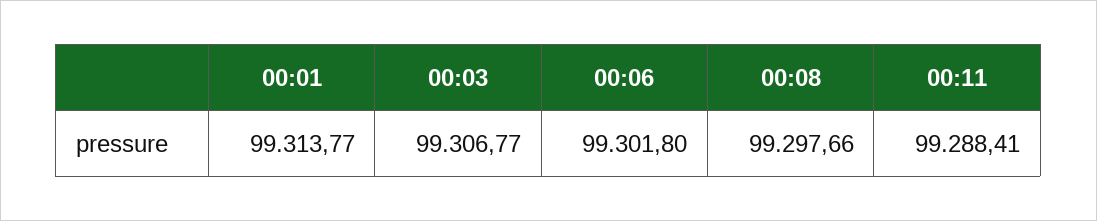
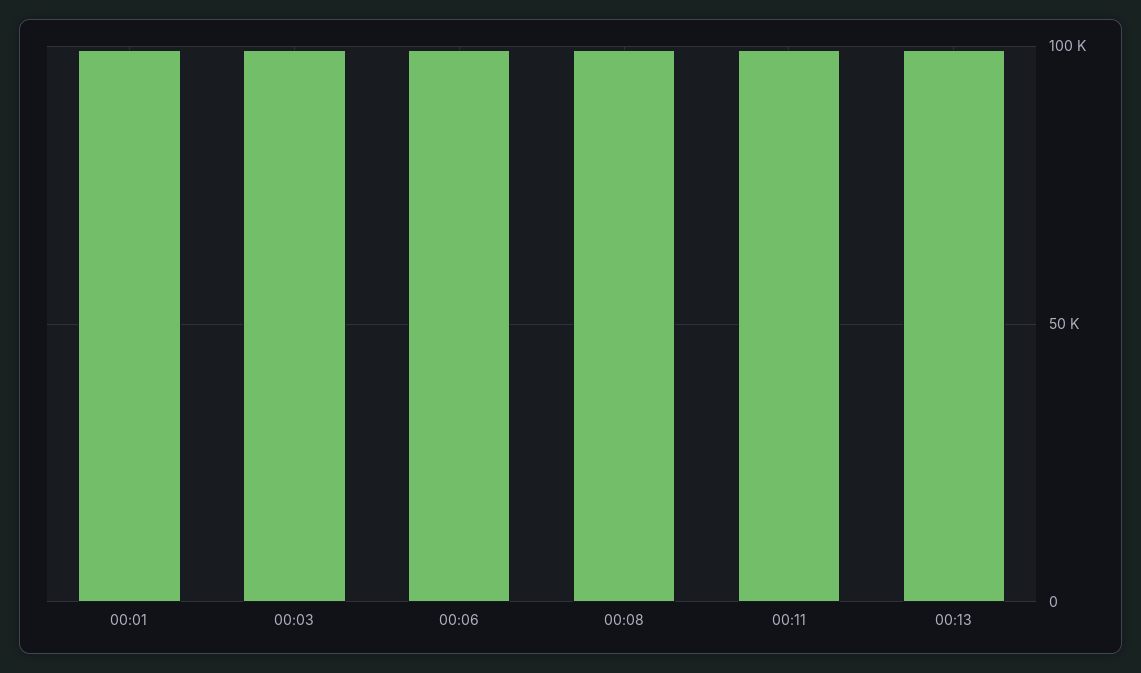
00:13: none -> 100000

